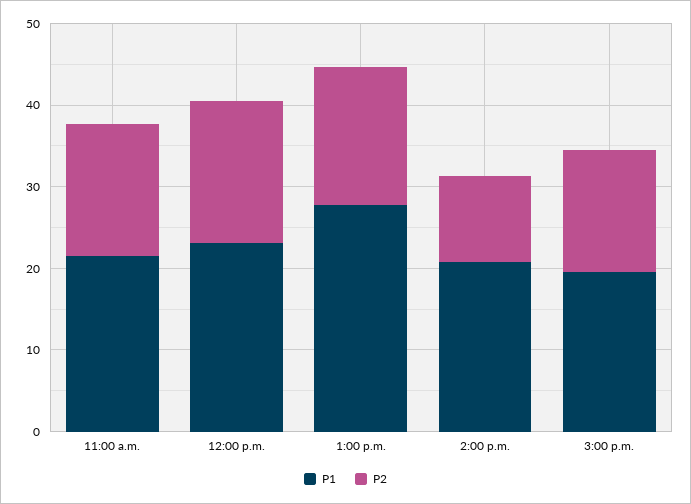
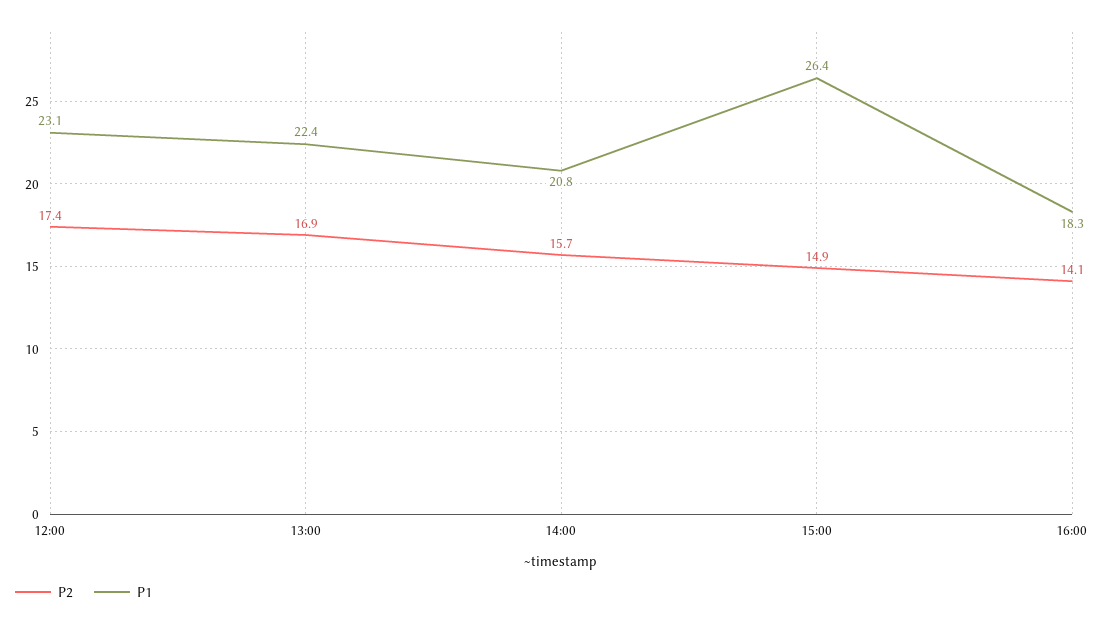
P1, 11:00 a.m.: 22 -> none
P2, 11:00 a.m.: 16 -> none
P1, 1:00 p.m.: 28 -> 22.4
P2, 2:00 p.m.: 10 -> 15.7
P1, 3:00 p.m.: 20 -> 26.4
P2, 16:00: none -> 14.1
P1, 16:00: none -> 18.3

